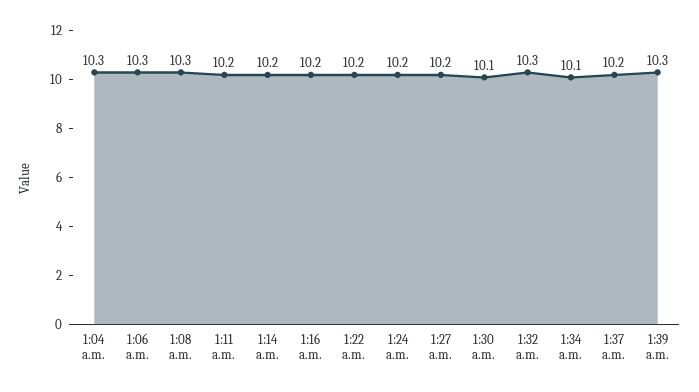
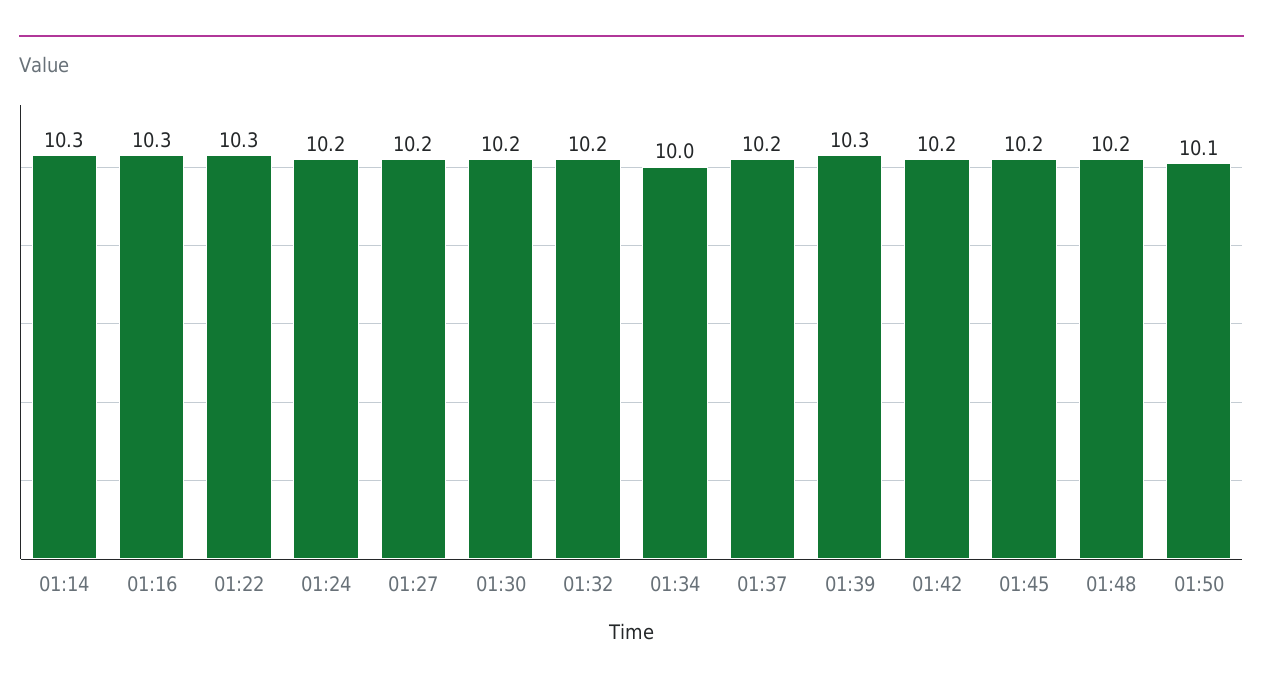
1:04 a.m.: 10.3 -> none
1:06 a.m.: 10.3 -> none
1:08 a.m.: 10.3 -> none
1:11 a.m.: 10.2 -> none
1:14 a.m.: 10.2 -> 10.3
1:16 a.m.: 10.2 -> 10.3
1:22 a.m.: 10.2 -> 10.3
1:30 a.m.: 10.1 -> 10.2
1:32 a.m.: 10.3 -> 10.2
1:34 a.m.: 10.1 -> 10
01:42: none -> 10.2
01:45: none -> 10.2
01:48: none -> 10.2
01:50: none -> 10.1

